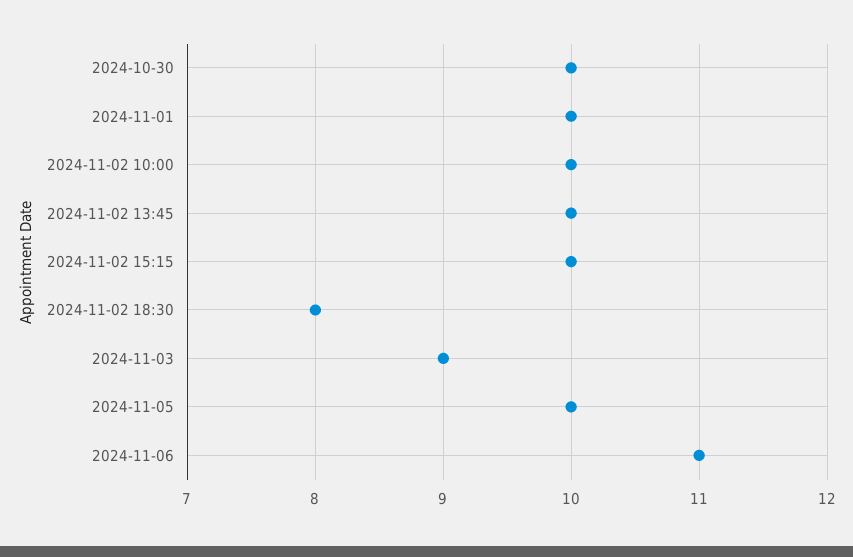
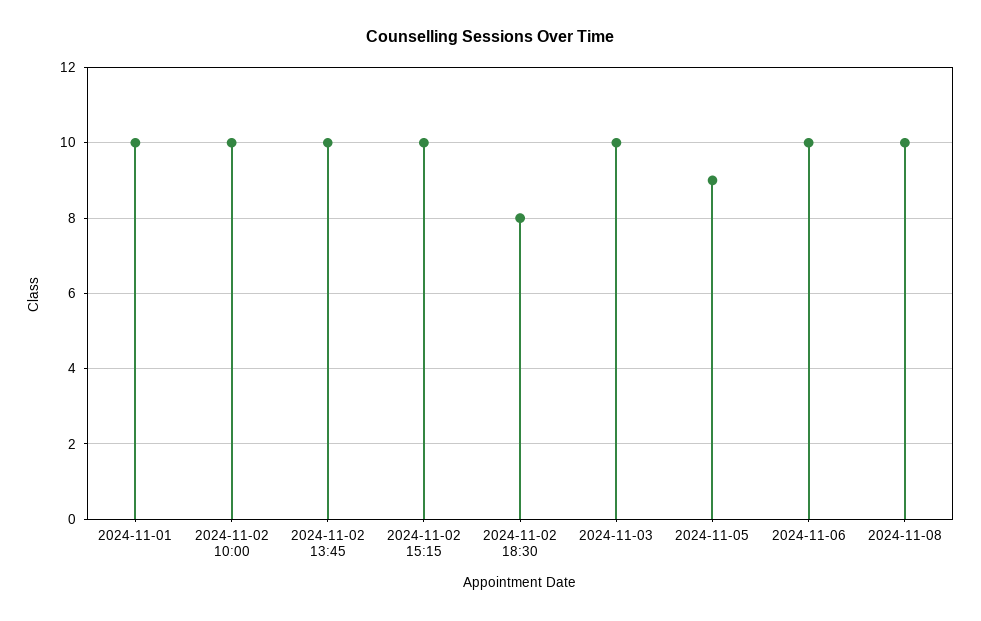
2024-10-30: 10 -> none
2024-11-03: 9 -> 10
2024-11-05: 10 -> 9
2024-11-06: 11 -> 10
2024-11-08: none -> 10

